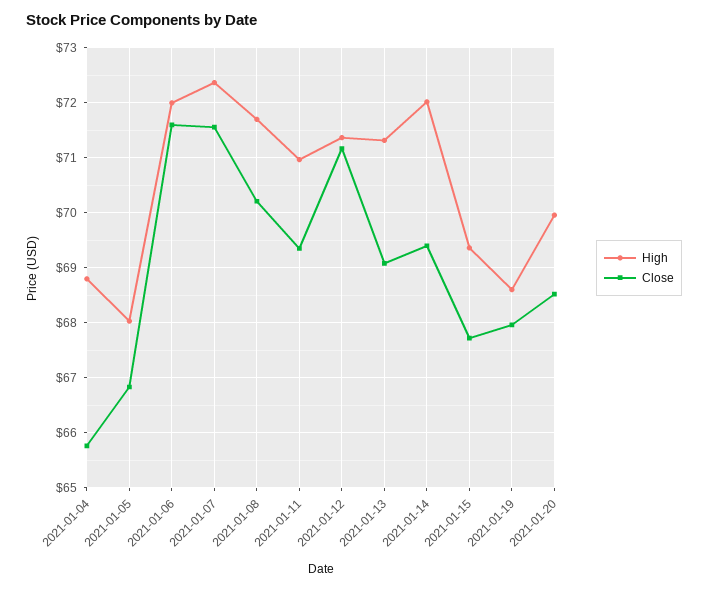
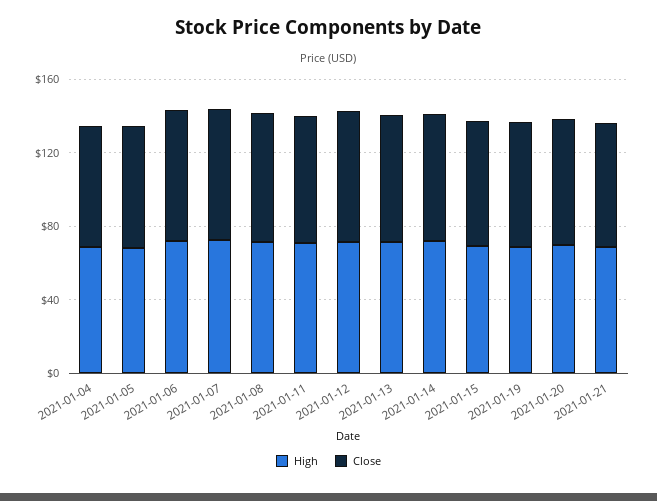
High, 2021-01-21: none -> 70
Close, 2021-01-21: none -> 70

